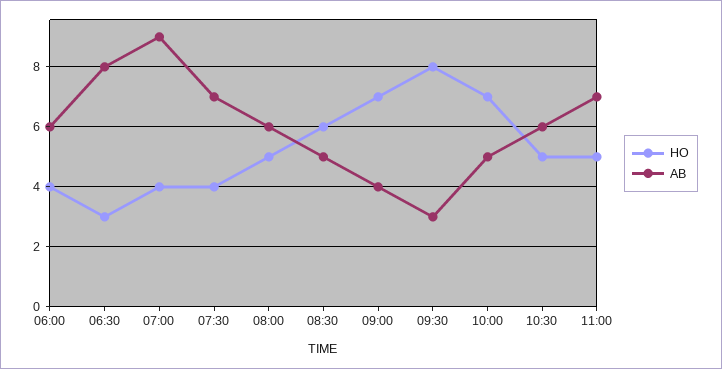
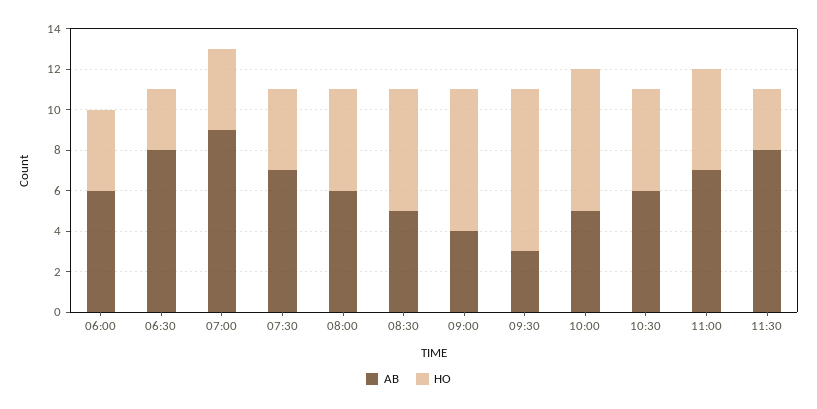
AB, 11:30: none -> 8
HO, 11:30: none -> 3

